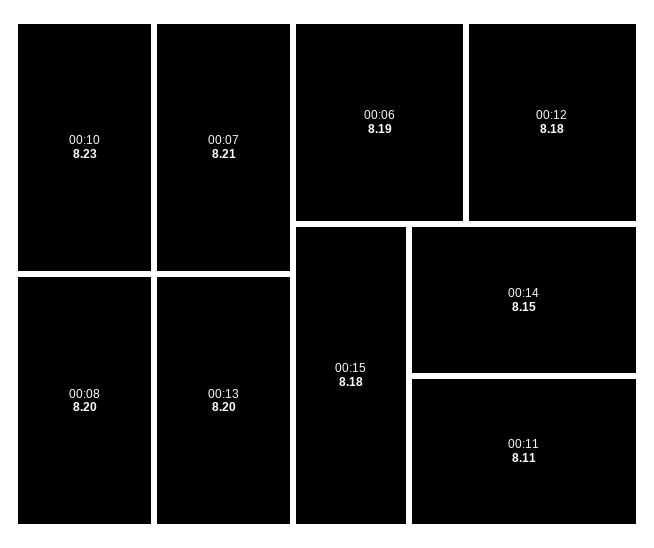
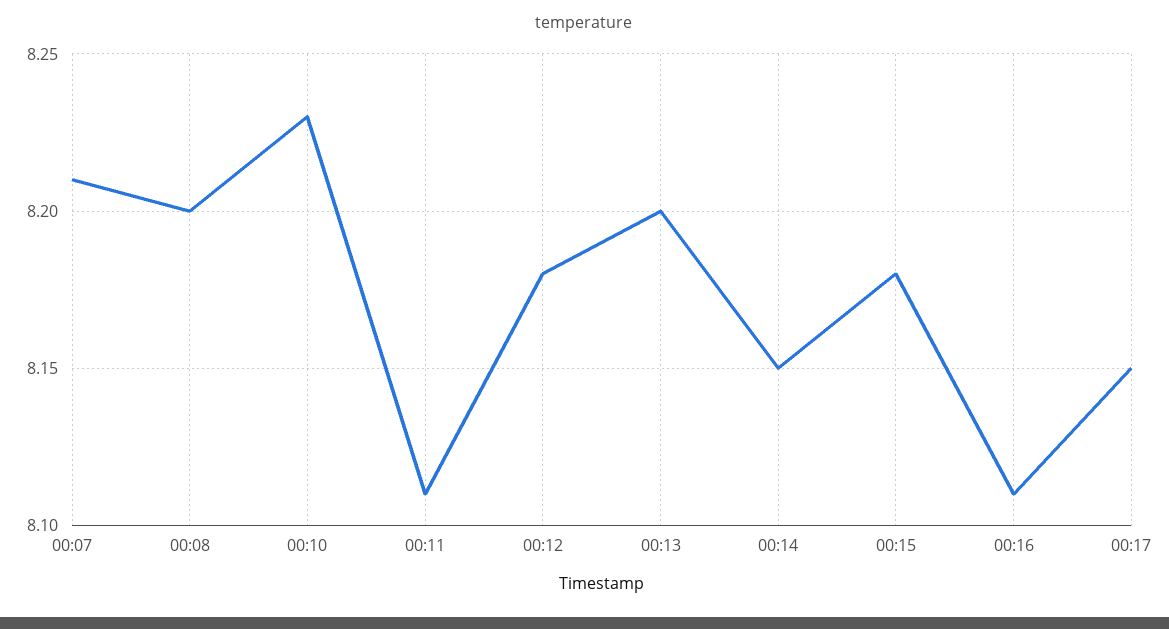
00:06: 8.19 -> none
00:16: none -> 8.11
00:17: none -> 8.15

